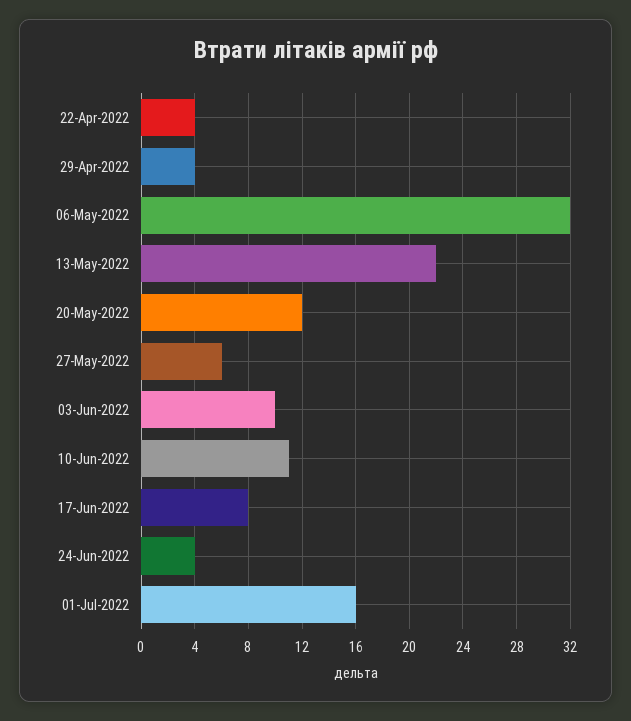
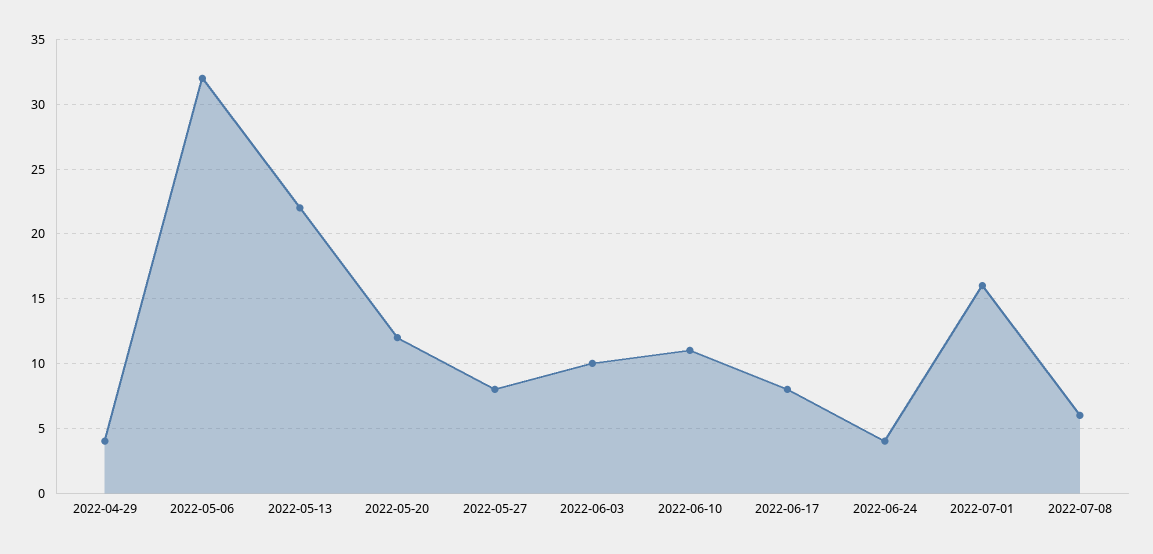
22-Apr-2022: 4 -> none
27-May-2022: 6 -> 8
2022-07-08: none -> 6

